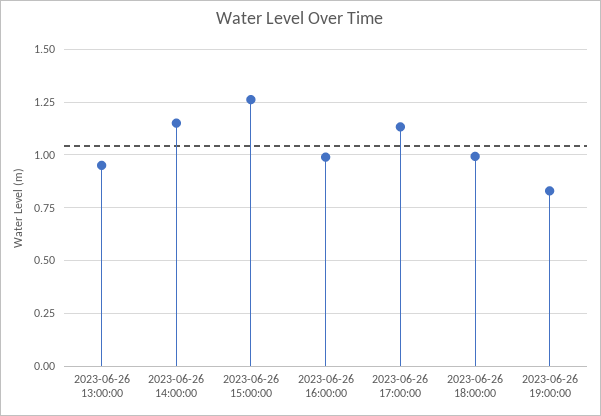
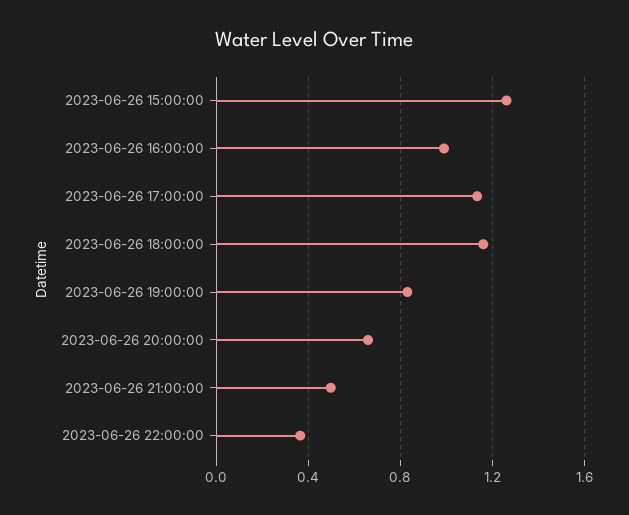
2023-06-26 13:00:00: 0.95 -> none
2023-06-26 14:00:00: 1.15 -> none
2023-06-26 18:00:00: 1 -> 1.15
2023-06-26 20:00:00: none -> 0.65
2023-06-26 21:00:00: none -> 0.5
2023-06-26 22:00:00: none -> 0.35

